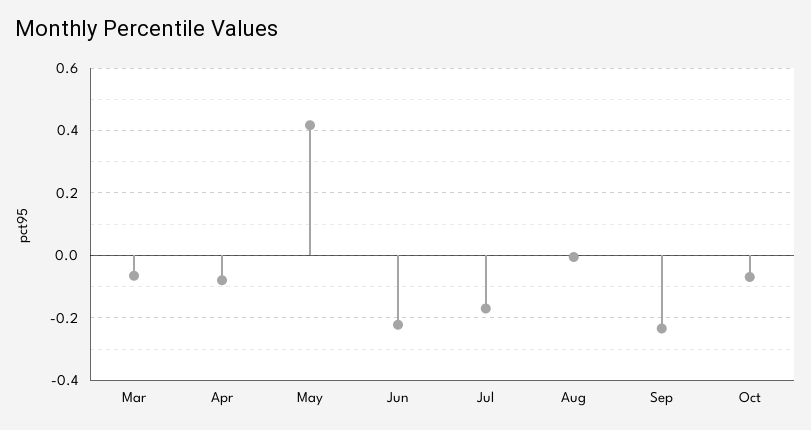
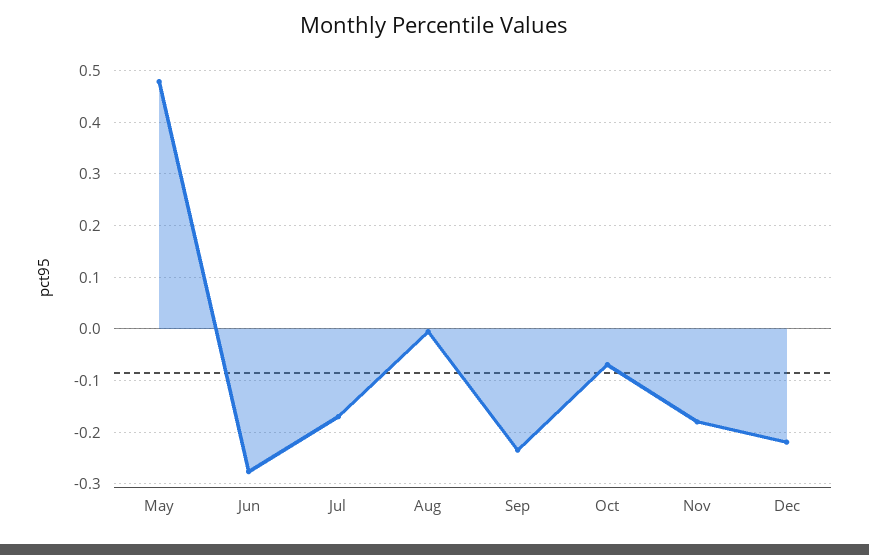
Mar: -0.06 -> none
Apr: -0.08 -> none
May: 0.42 -> 0.48
Jun: -0.22 -> -0.28
Nov: none -> -0.18
Dec: none -> -0.22

